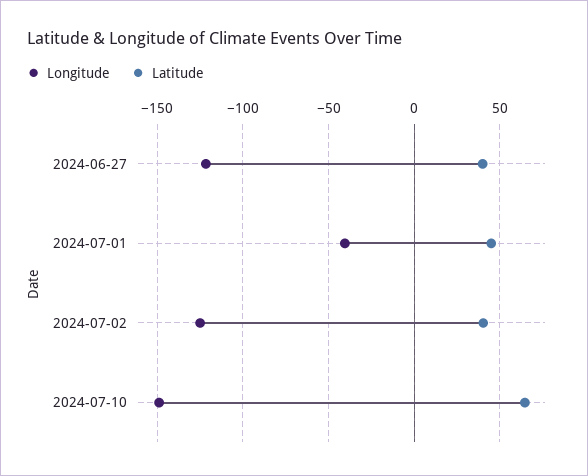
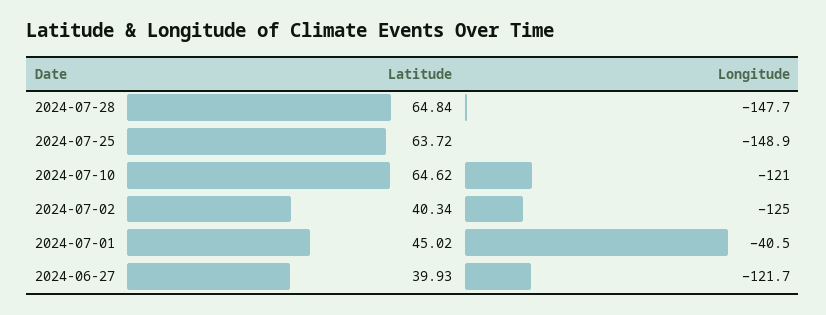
Longitude, 2024-07-10: -150 -> -121
Latitude, 2024-07-28: none -> 64.84
Longitude, 2024-07-28: none -> -147.7
Latitude, 2024-07-25: none -> 63.72
Longitude, 2024-07-25: none -> -148.9

